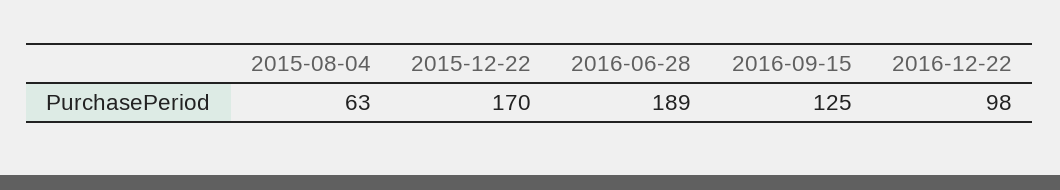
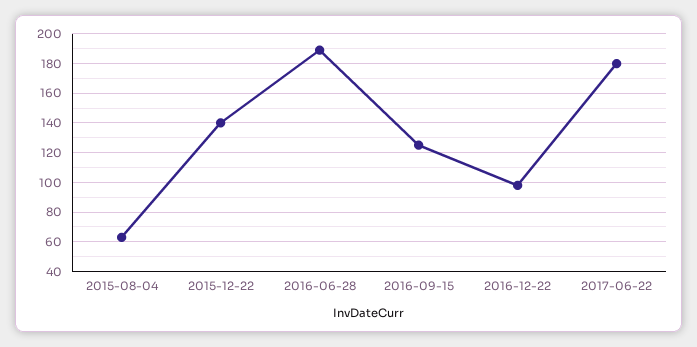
2015-12-22: 170 -> 140
2017-06-22: none -> 180

